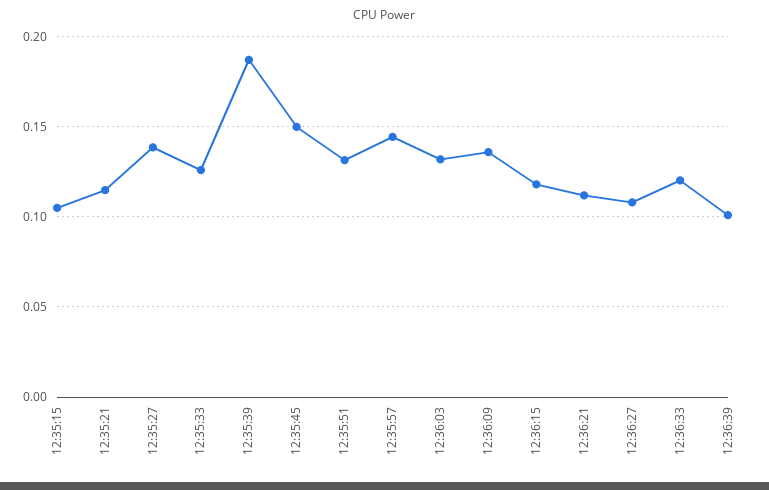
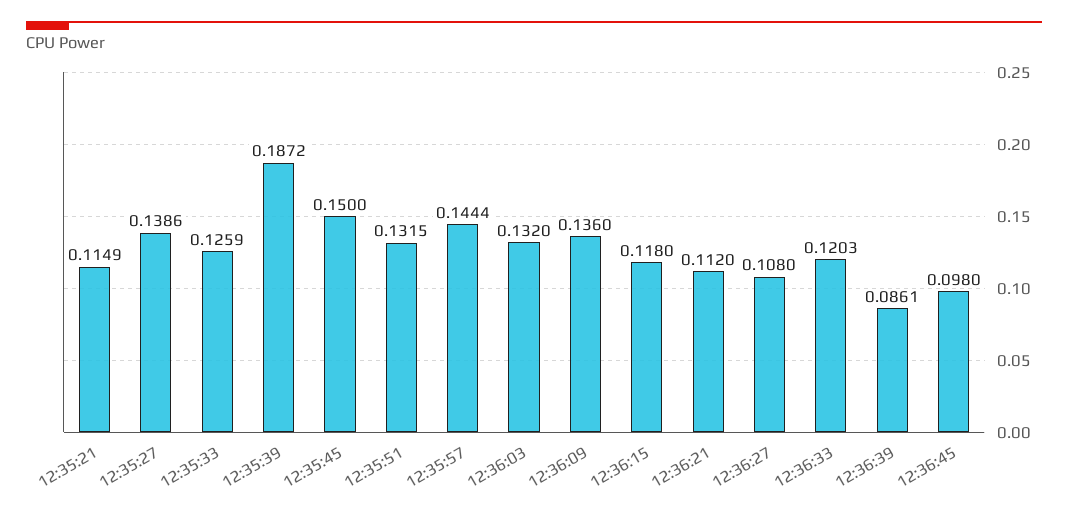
12:35:15: 0.105 -> none
12:36:39: 0.1 -> 0.0861
12:36:45: none -> 0.098

